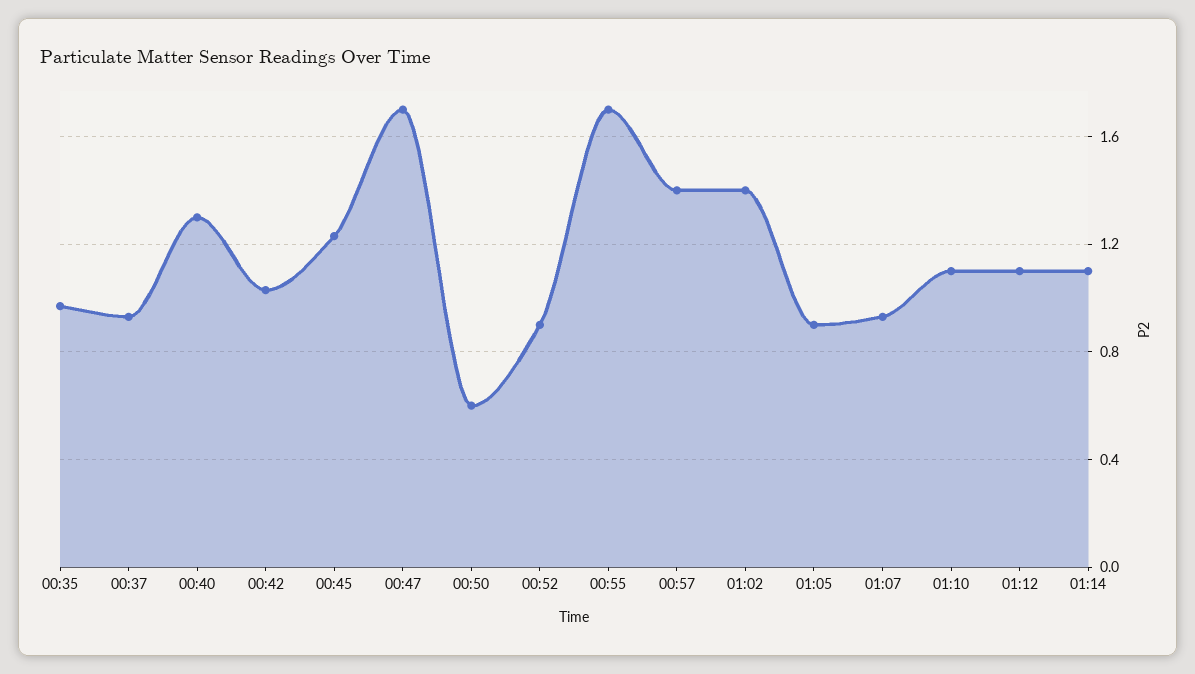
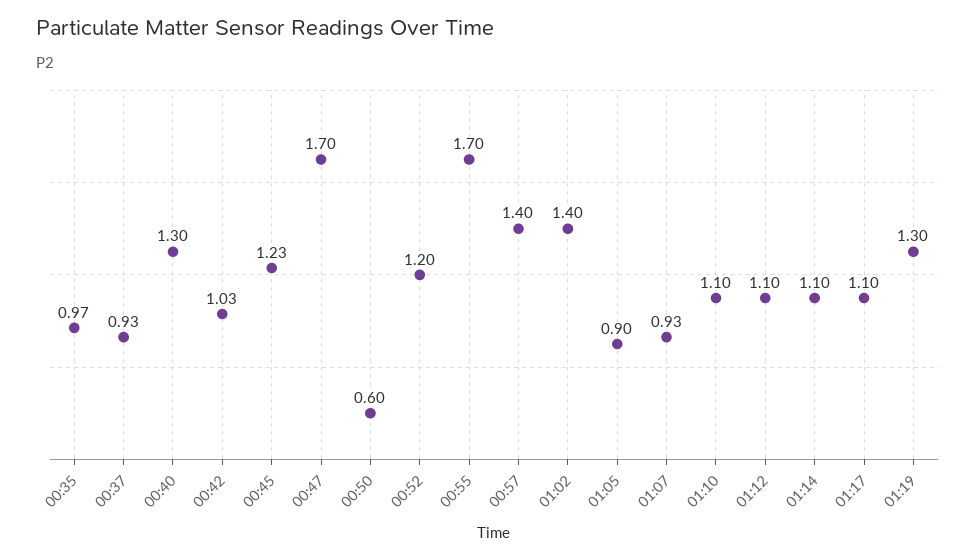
00:52: 0.9 -> 1.2
01:17: none -> 1.1
01:19: none -> 1.3

